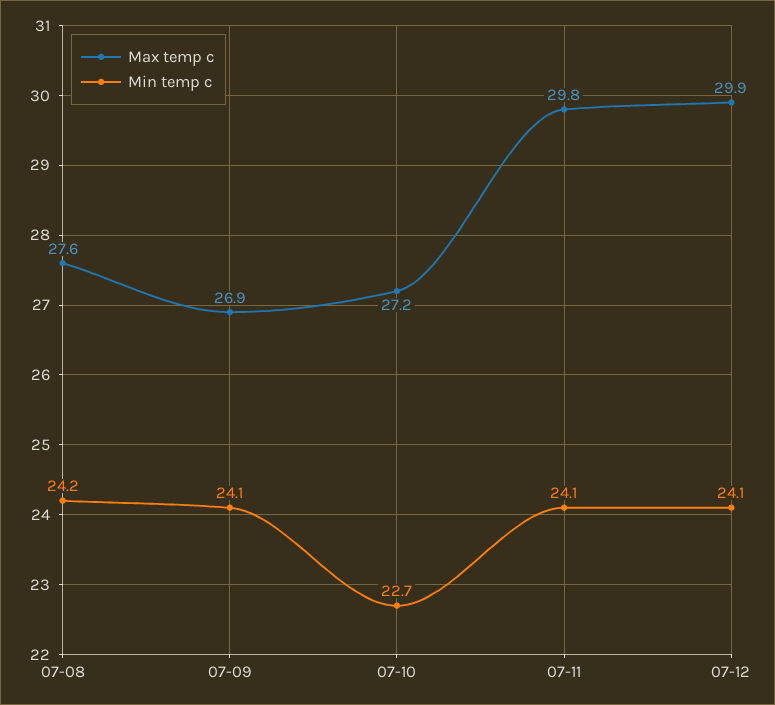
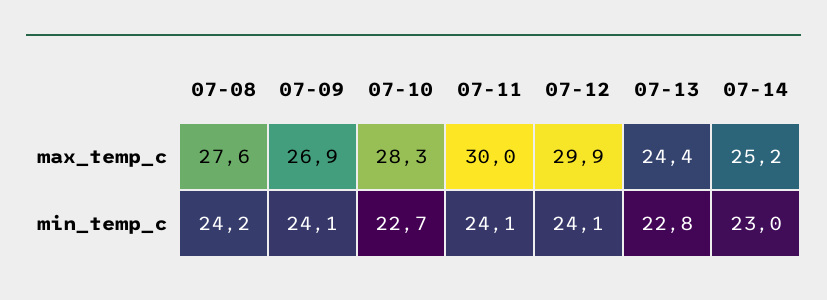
Max temp c, 07-10: 27.2 -> 28.3
Max temp c, 07-11: 29.8 -> 30
Max temp c, 07-13: none -> 24.4
Max temp c, 07-14: none -> 25.2
Min temp c, 07-13: none -> 22.8
Min temp c, 07-14: none -> 23

